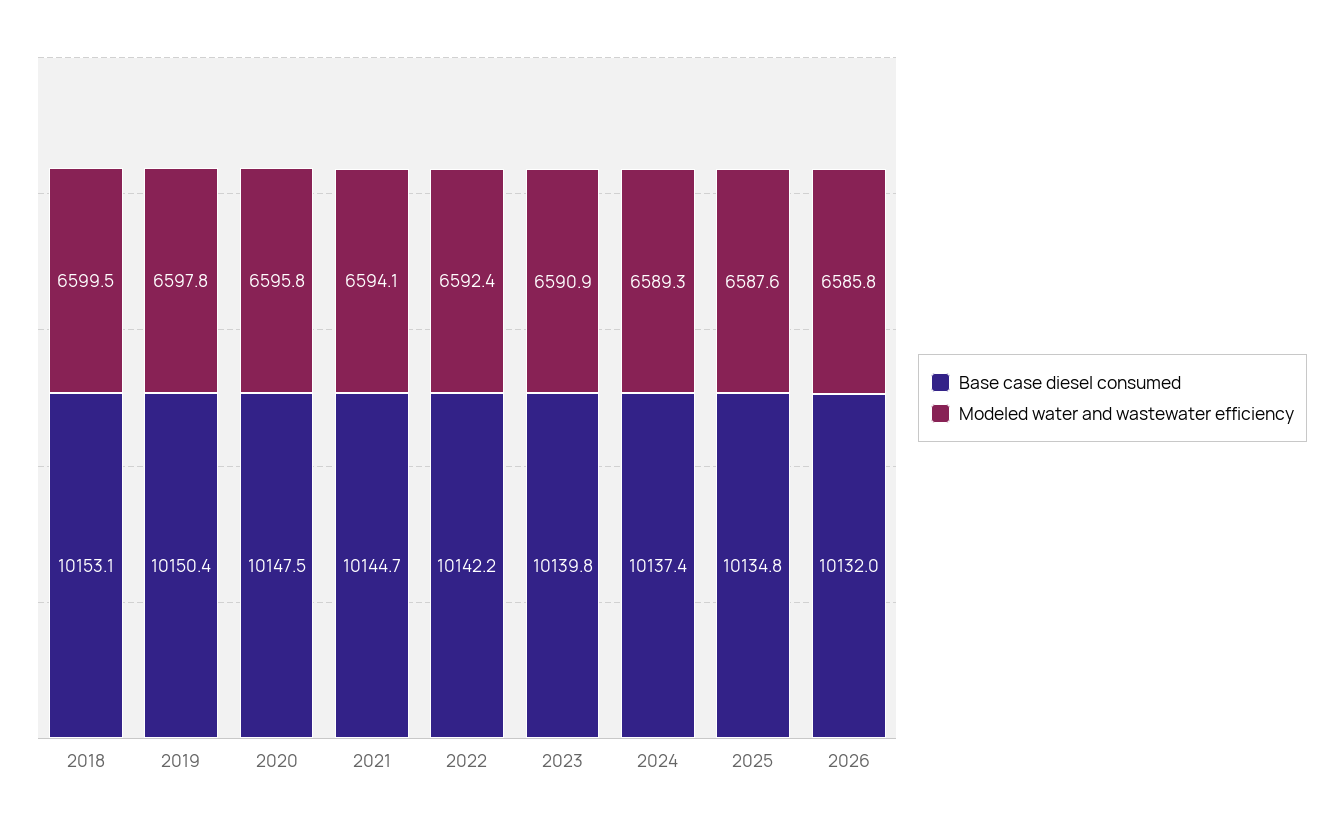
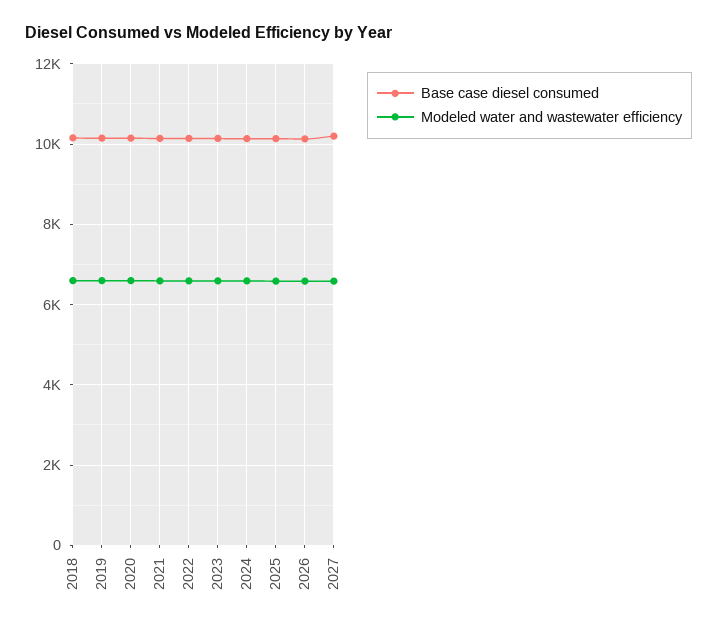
Base case diesel consumed, 2027: none -> 10200
Modeled water and wastewater efficiency, 2027: none -> 6600

